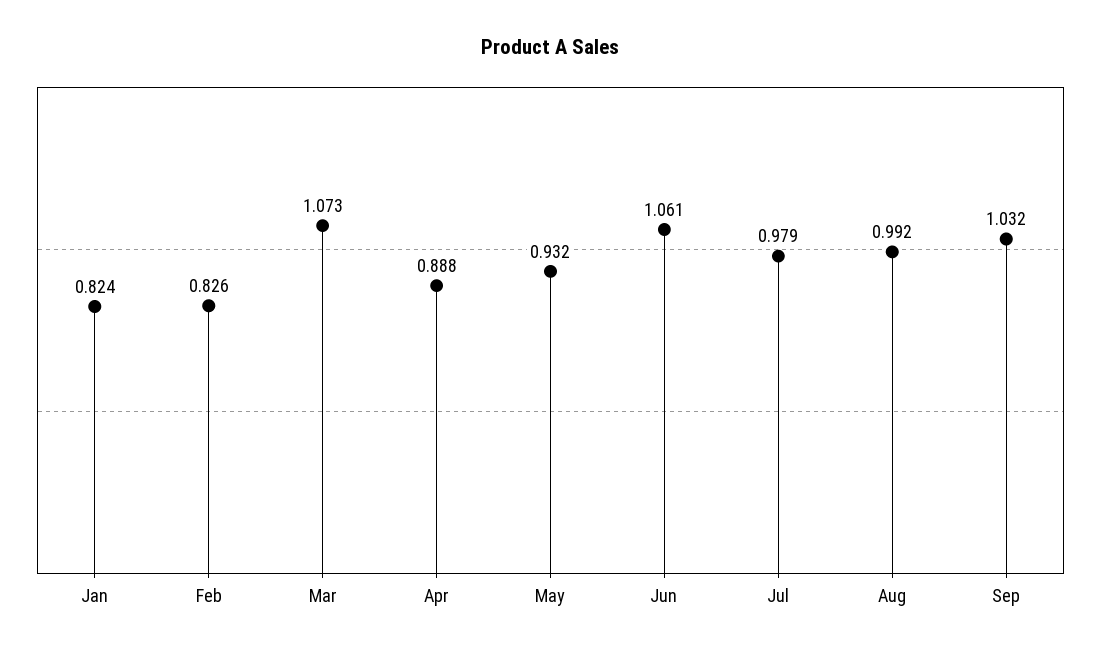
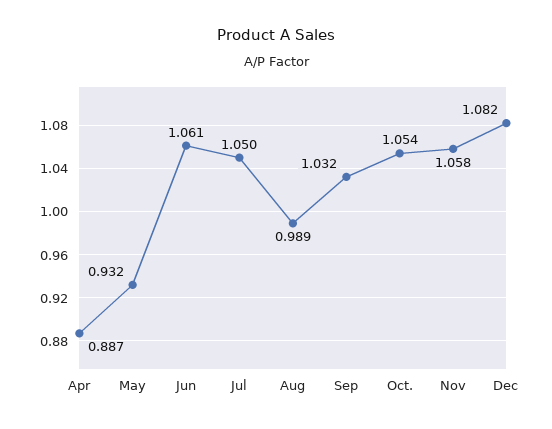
Jan: 0.824 -> none
Feb: 0.826 -> none
Mar: 1.073 -> none
Apr: 0.888 -> 0.887
Jul: 0.979 -> 1.05
Aug: 0.992 -> 0.989
Oct.: none -> 1.054
Nov: none -> 1.058
Dec: none -> 1.082

